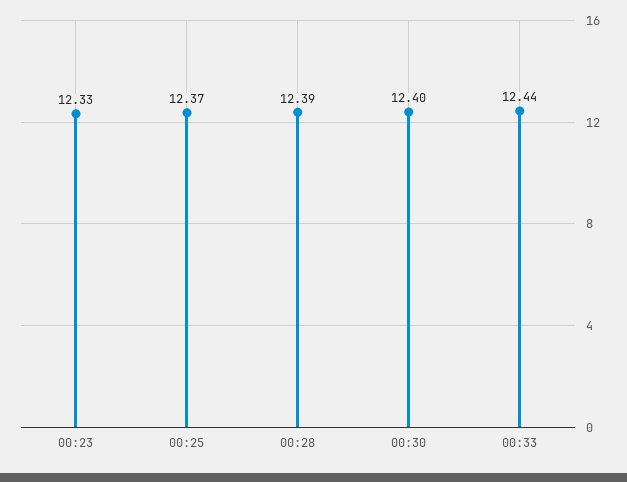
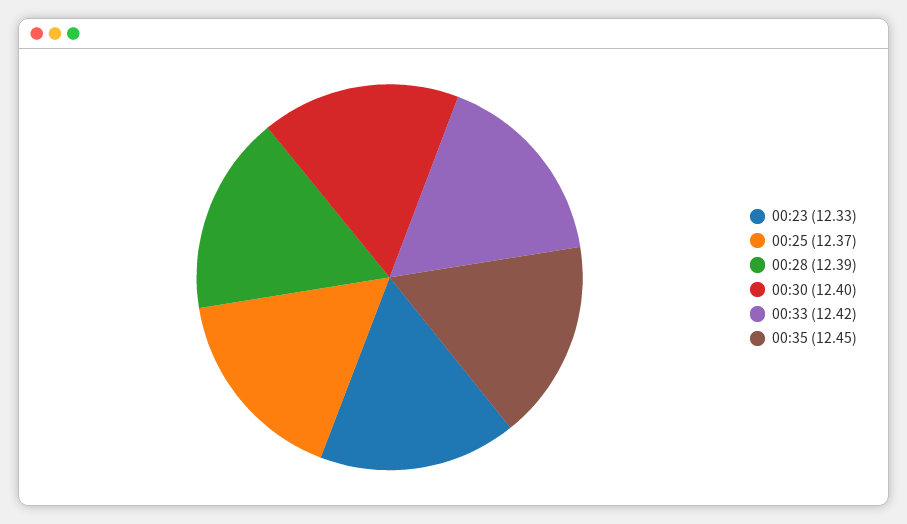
00:33: 12.44 -> 12.42
00:35: none -> 12.45

